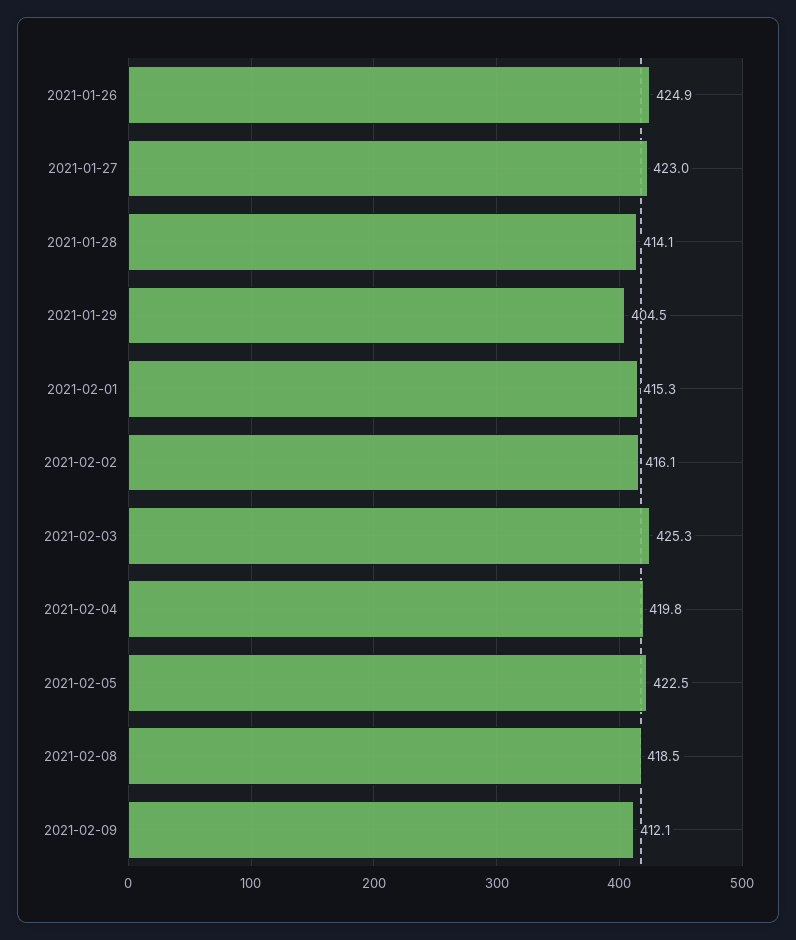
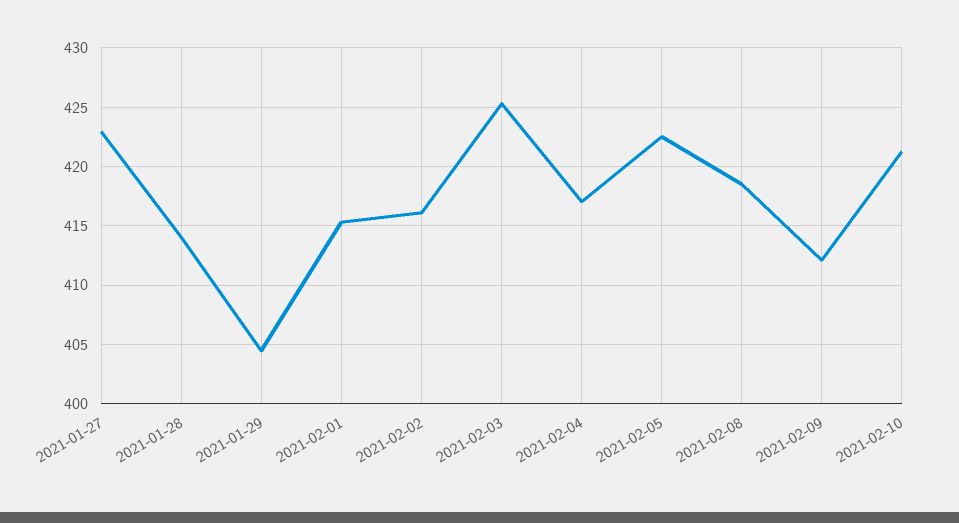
2021-01-26: 424.9 -> none
2021-02-04: 419.8 -> 417
2021-02-10: none -> 421

